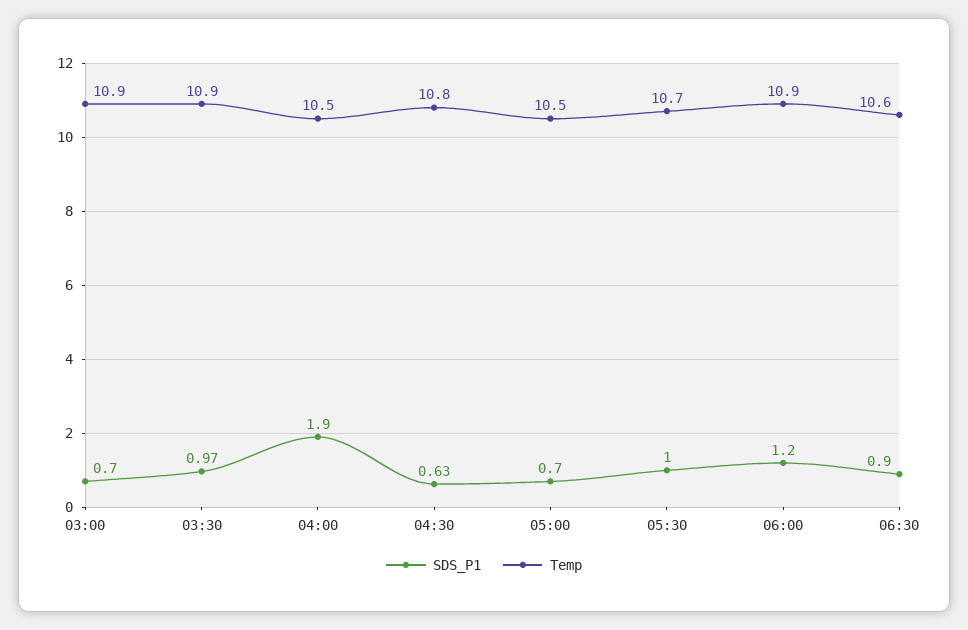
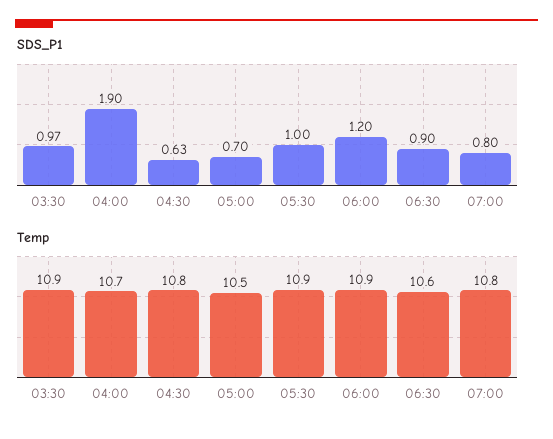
SDS_P1, 03:00: 0.7 -> none
Temp, 03:00: 10.9 -> none
Temp, 04:00: 10.5 -> 10.7
Temp, 05:30: 10.7 -> 10.9
SDS_P1, 07:00: none -> 0.8
Temp, 07:00: none -> 10.8

